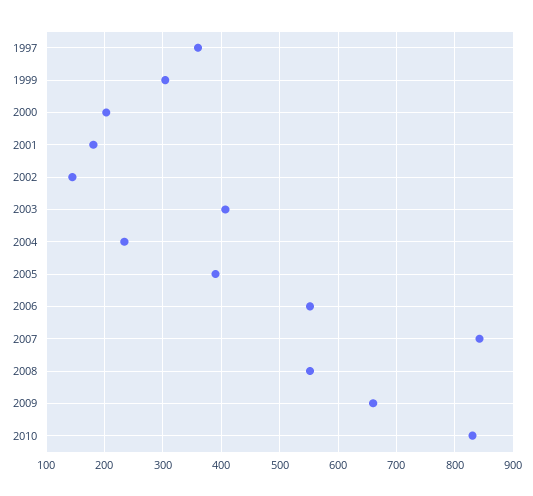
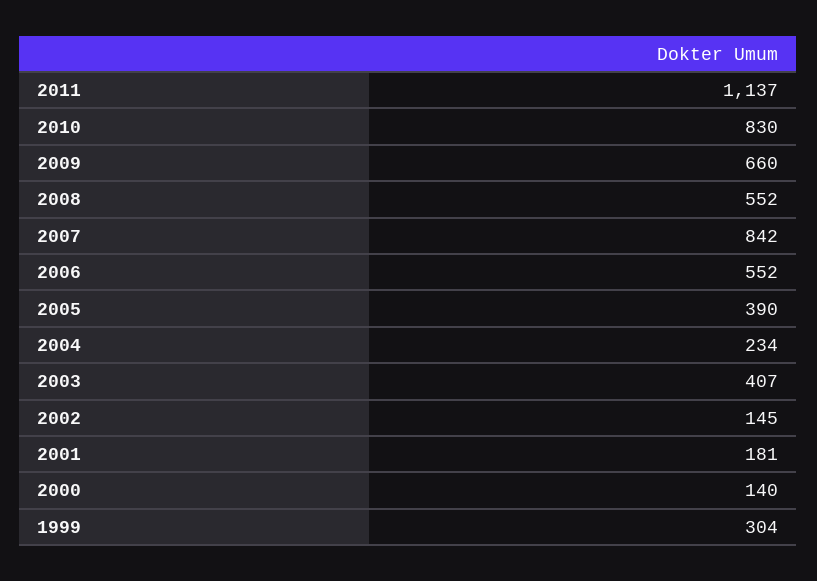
1997: 360 -> none
2000: 200 -> 140
2011: none -> 1137

